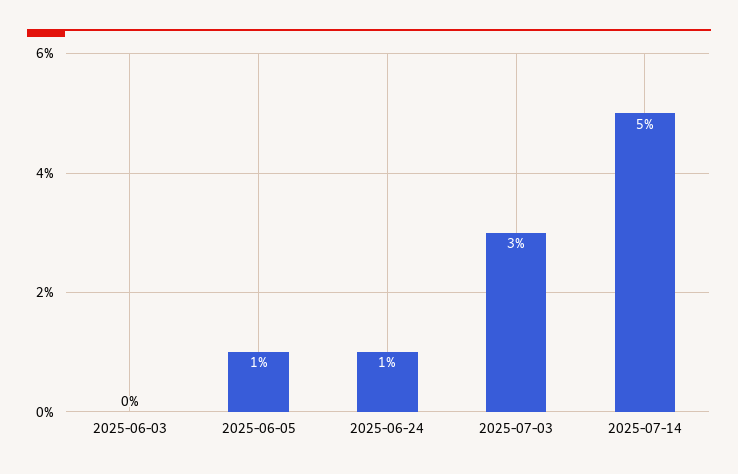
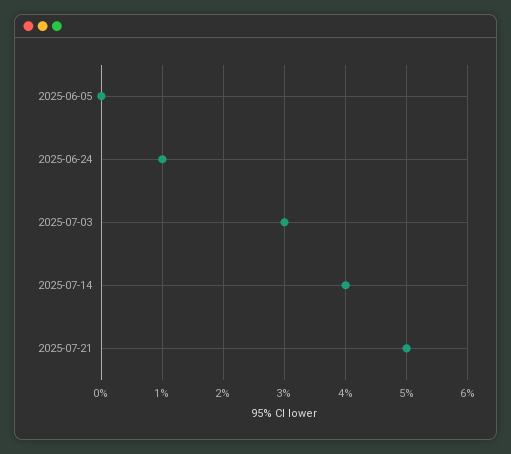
2025-06-03: 0 -> none
2025-06-05: 1 -> 0
2025-07-14: 5 -> 4
2025-07-21: none -> 5

